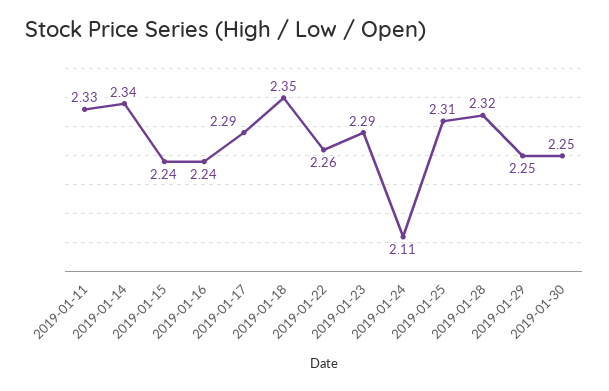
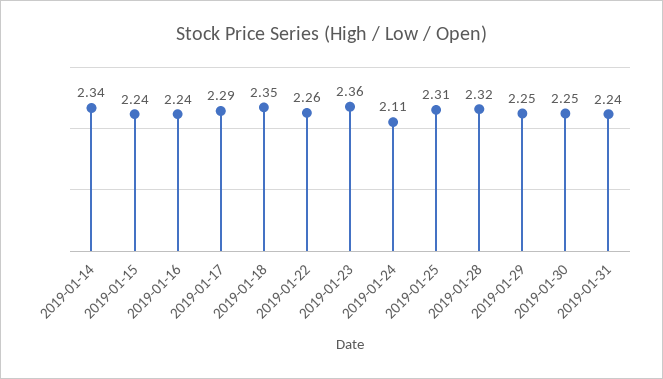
2019-01-11: 2.33 -> none
2019-01-23: 2.29 -> 2.36
2019-01-31: none -> 2.24

